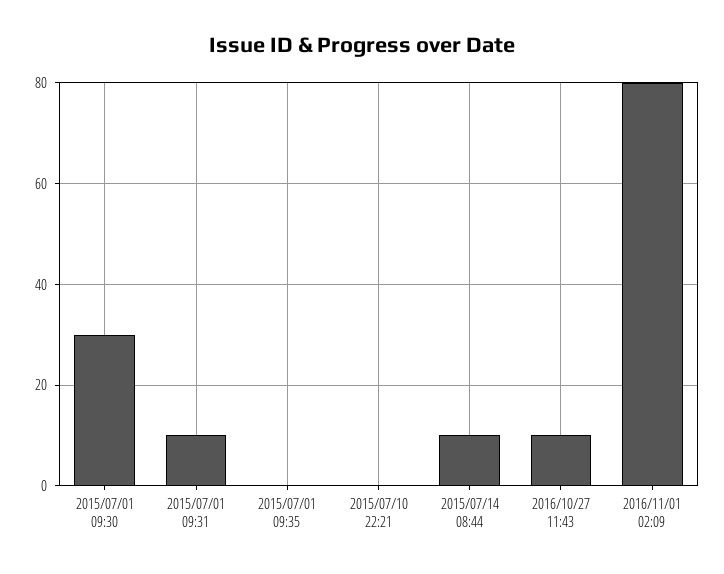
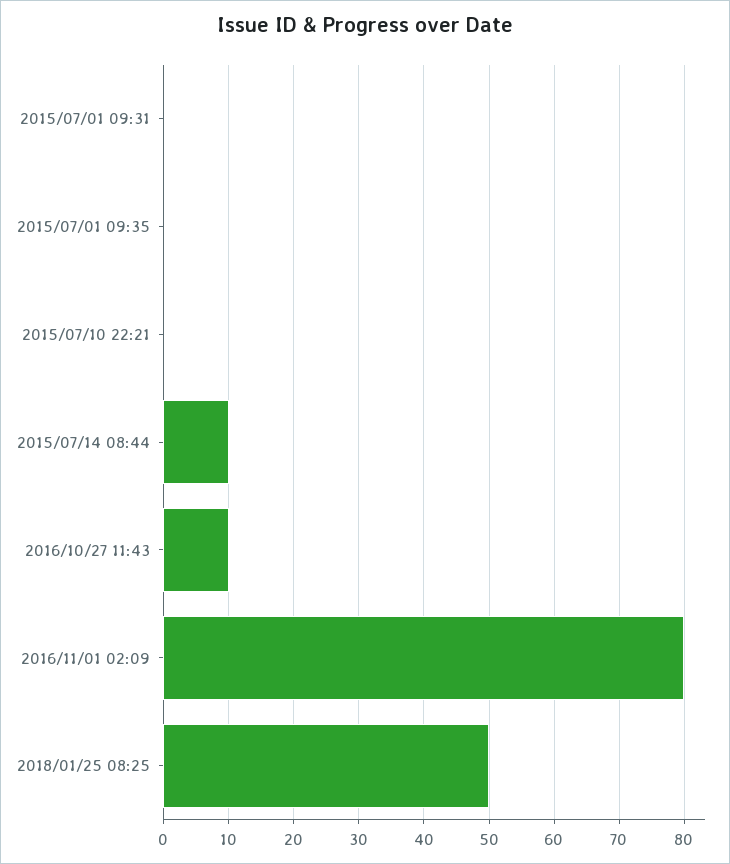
2015/07/01 09:30: 30 -> none
2015/07/01 09:31: 10 -> 0
2018/01/25 08:25: none -> 50

